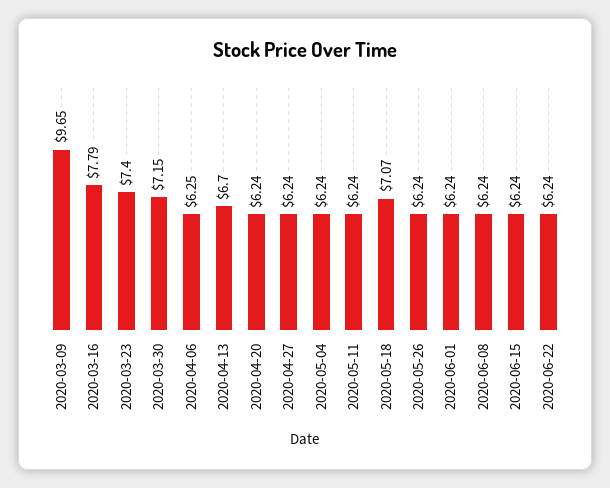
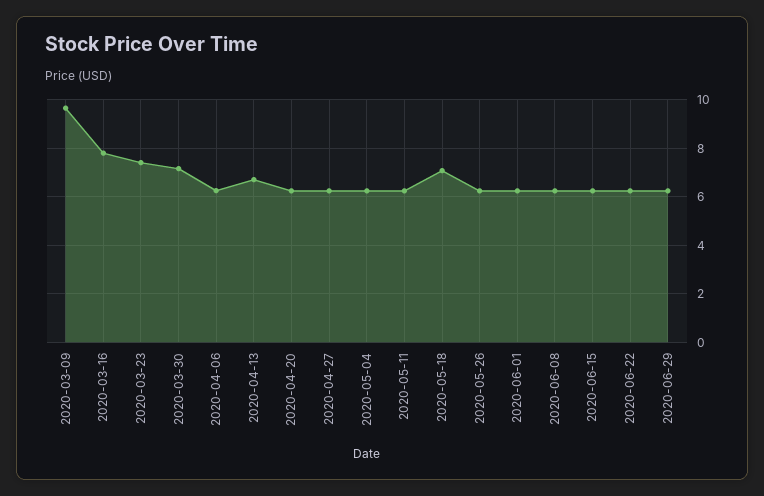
2020-06-29: none -> 6.25

